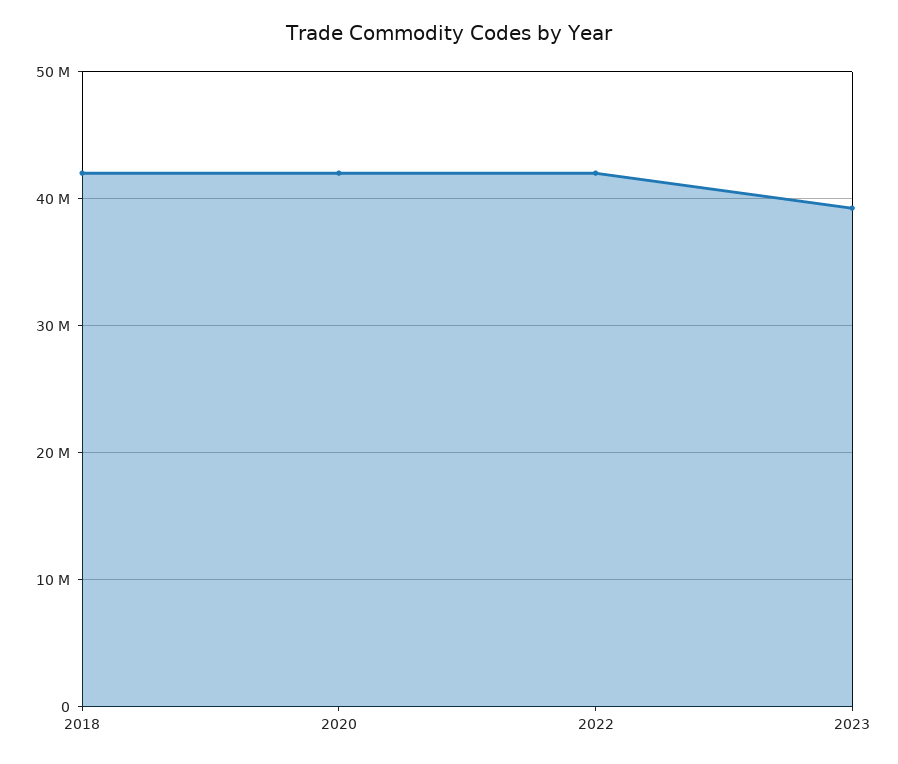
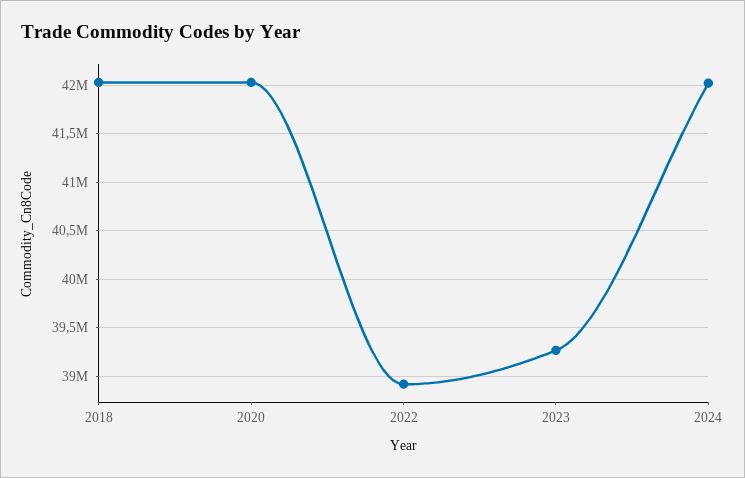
2022: 42000000 -> 38900000
2024: none -> 42000000

